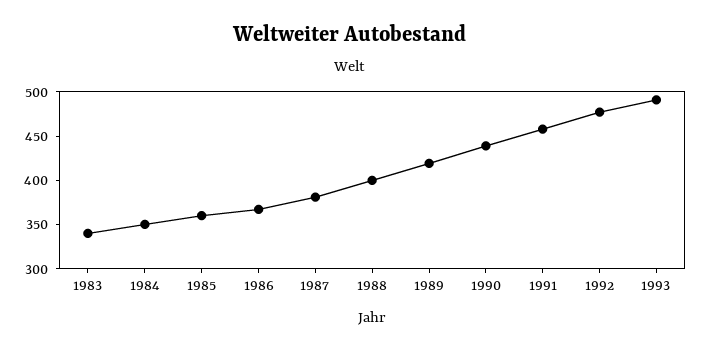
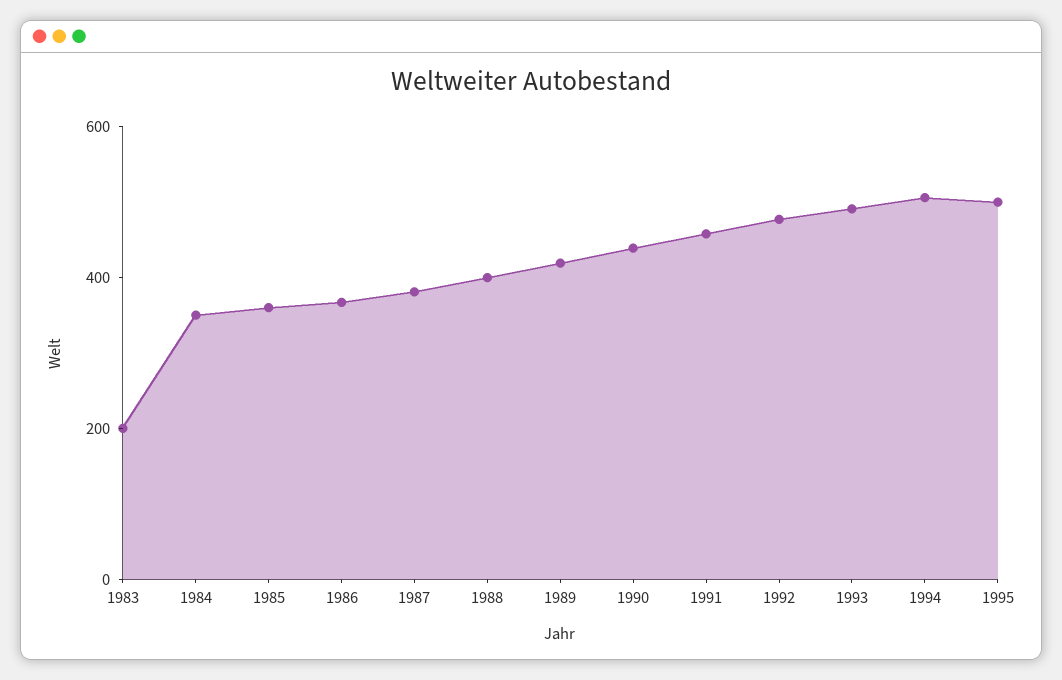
1983: 340 -> 200
1994: none -> 500
1995: none -> 500

